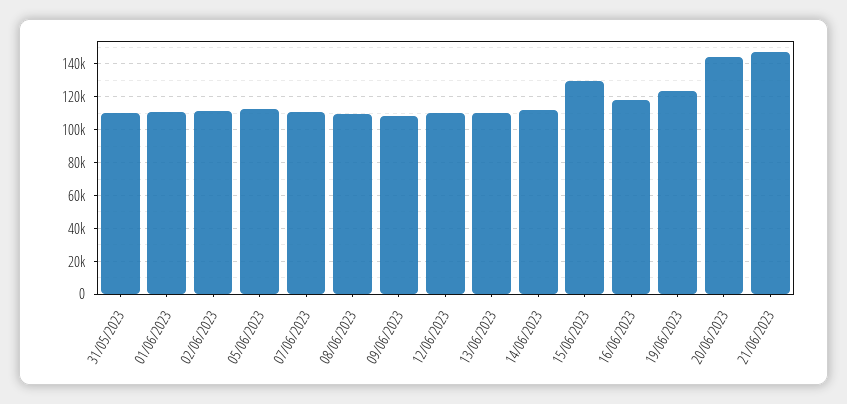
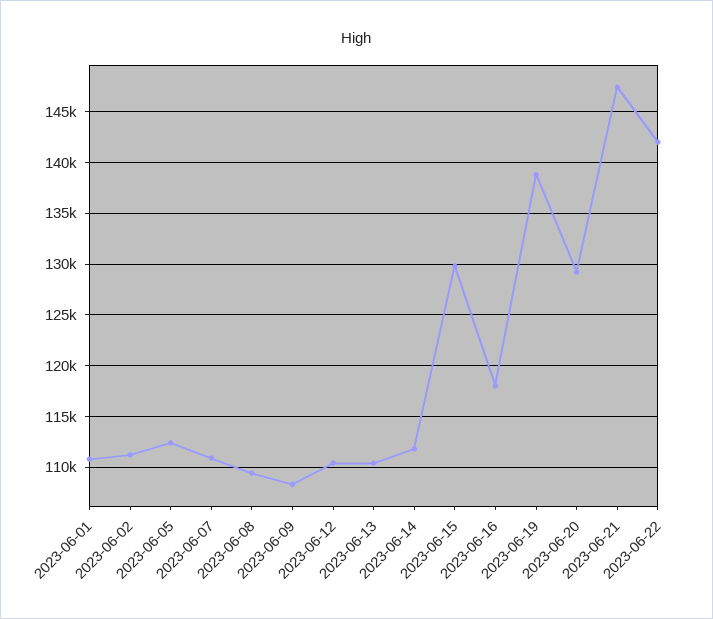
31/05/2023: 110000 -> none
19/06/2023: 125000 -> 139000
20/06/2023: 145000 -> 129000
2023-06-22: none -> 142000

